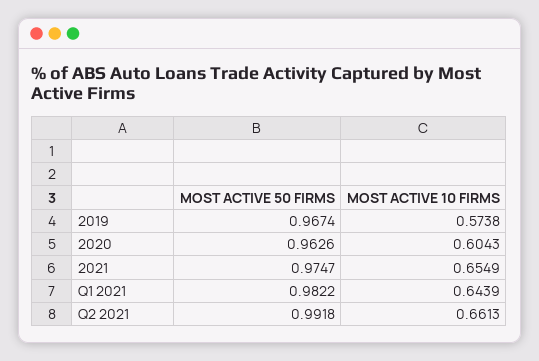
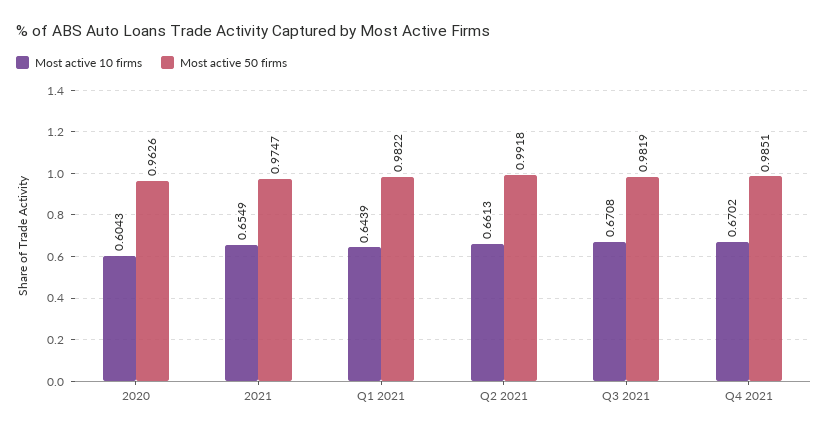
MOST ACTIVE 50 FIRMS, 2019: 0.9674 -> none
MOST ACTIVE 10 FIRMS, 2019: 0.5738 -> none
MOST ACTIVE 10 FIRMS, Q3 2021: none -> 0.6708
MOST ACTIVE 50 FIRMS, Q3 2021: none -> 0.9819
MOST ACTIVE 10 FIRMS, Q4 2021: none -> 0.6702
MOST ACTIVE 50 FIRMS, Q4 2021: none -> 0.9851

